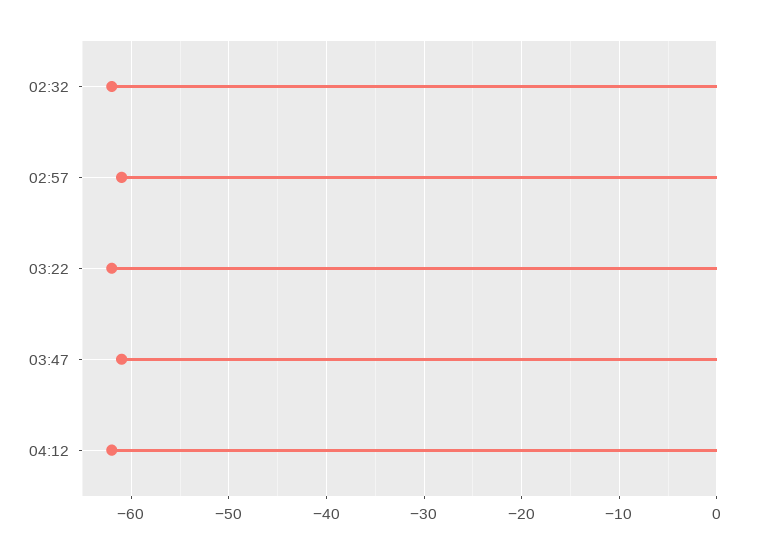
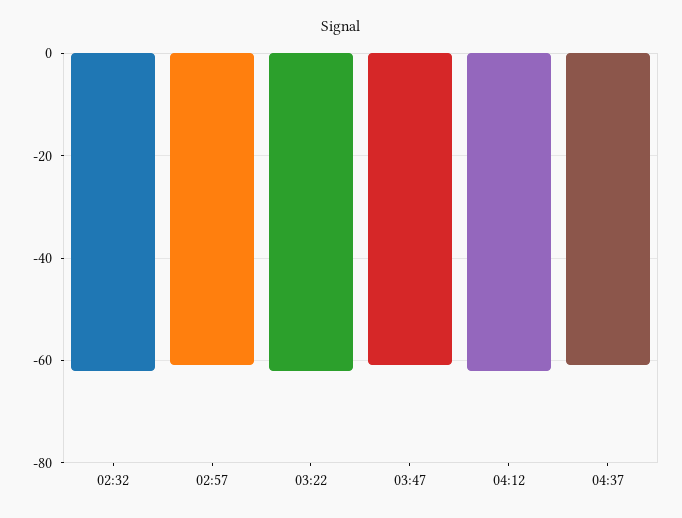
04:37: none -> -60

